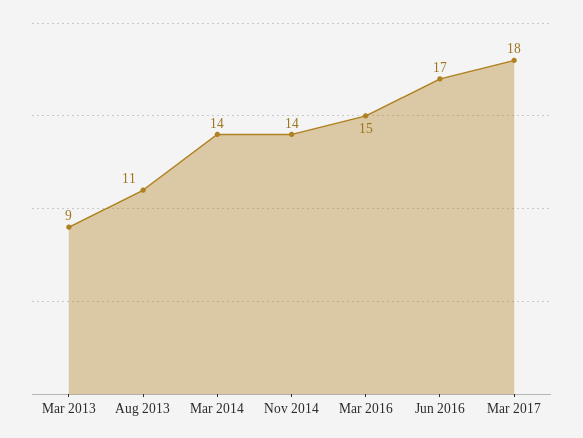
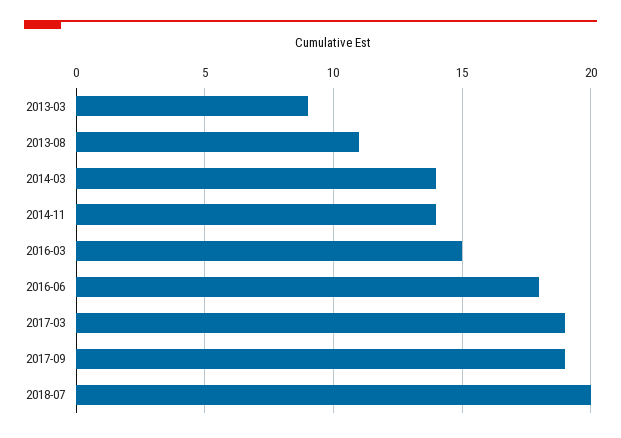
Jun 2016: 17 -> 18
Mar 2017: 18 -> 19
2017-09: none -> 19
2018-07: none -> 20

